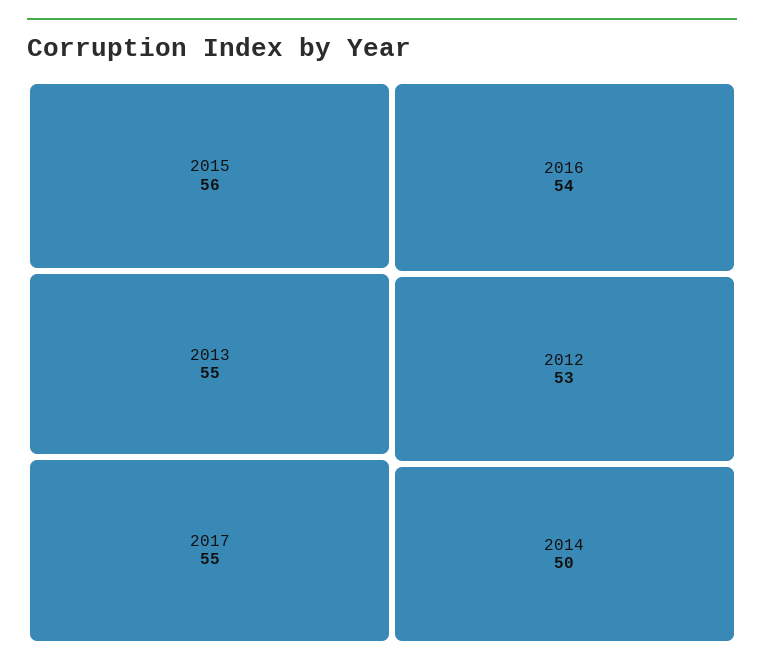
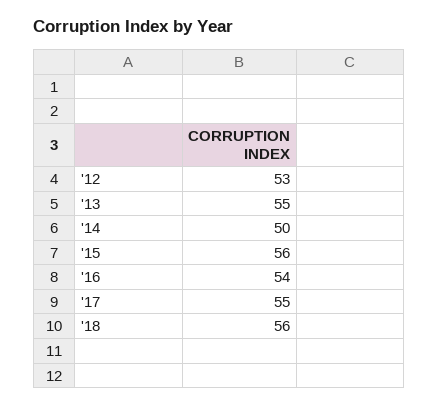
'18: none -> 56

